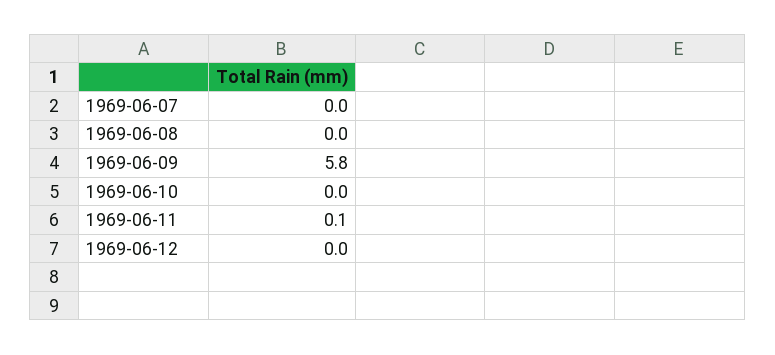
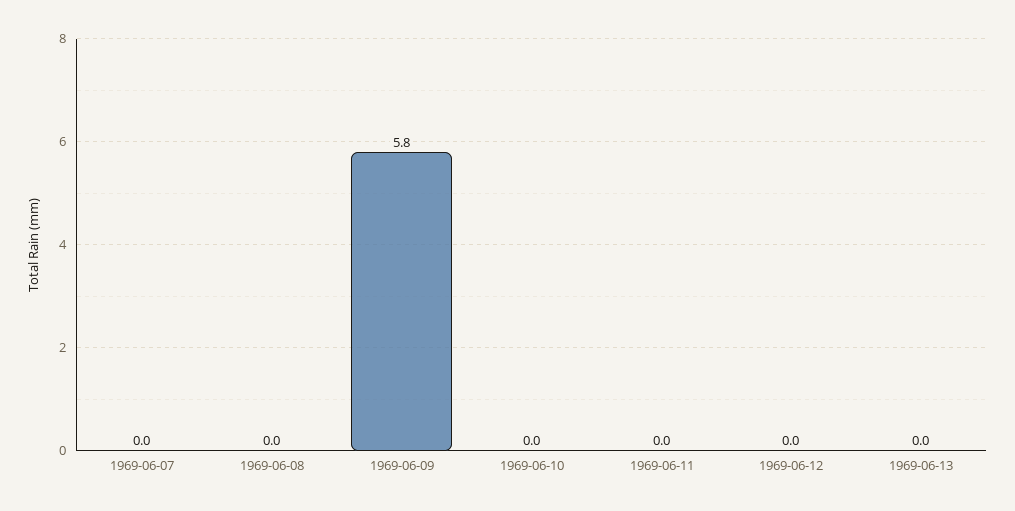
1969-06-11: 0.1 -> 0
1969-06-13: none -> 0

